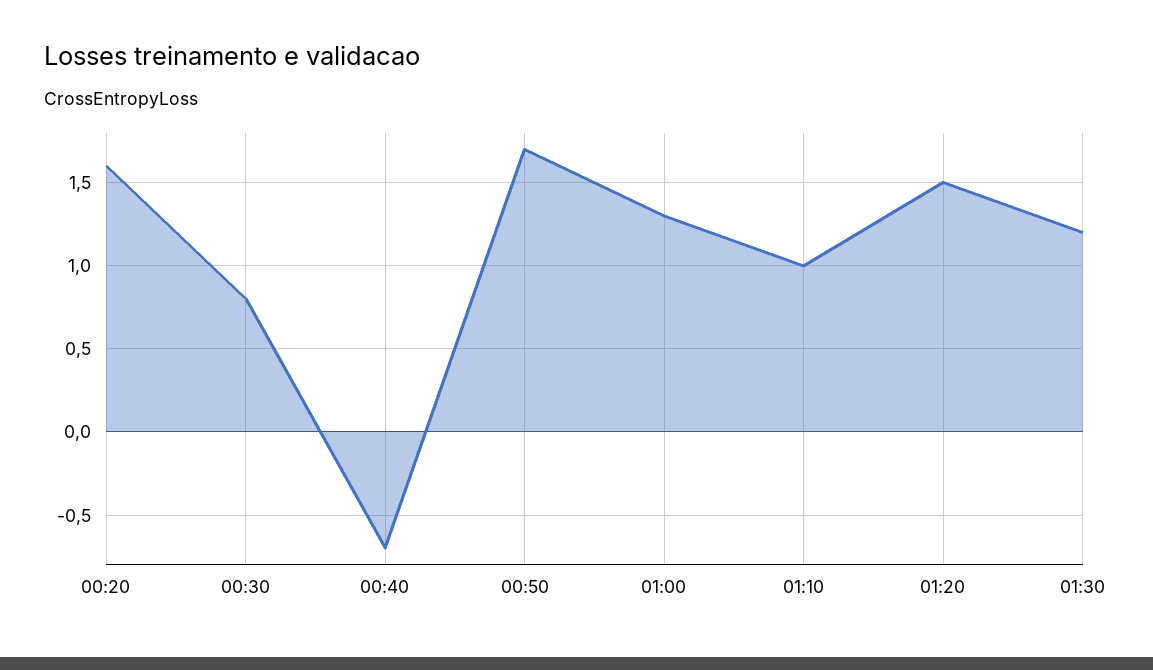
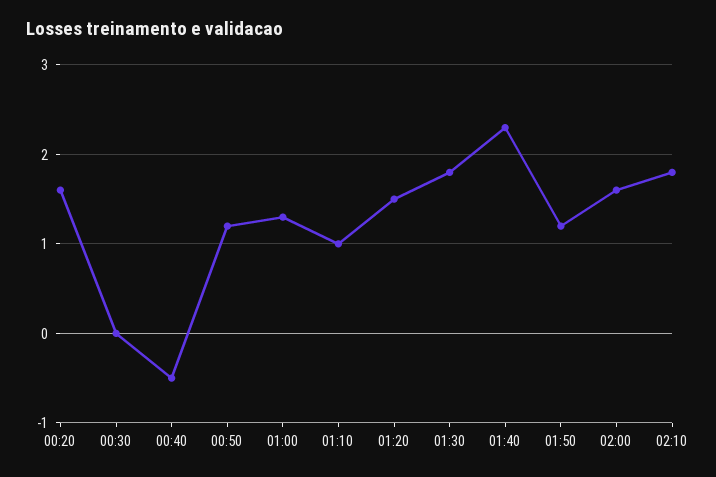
00:30: 0.8 -> 0
00:40: -0.7 -> -0.5
00:50: 1.7 -> 1.2
01:30: 1.2 -> 1.8
01:40: none -> 2.3
01:50: none -> 1.2
02:00: none -> 1.6
02:10: none -> 1.8

